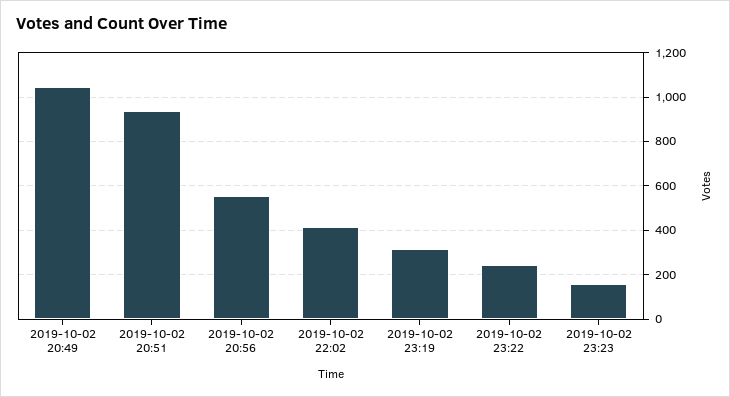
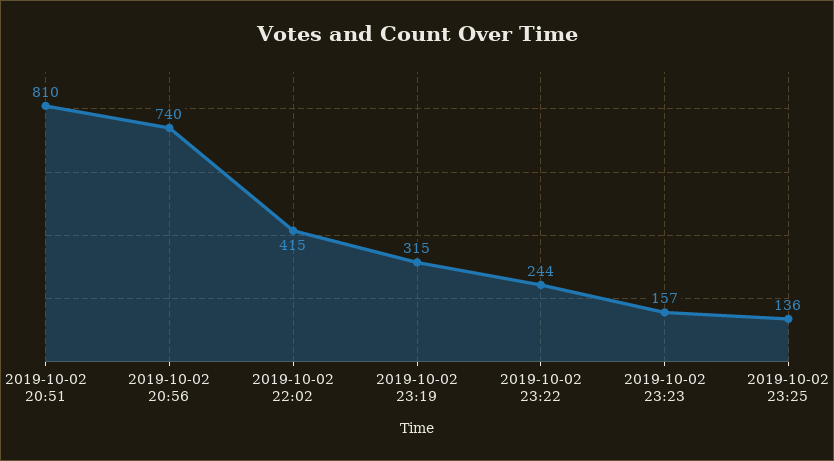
2019-10-02 20:49: 1050 -> none
2019-10-02 20:51: 950 -> 810
2019-10-02 20:56: 550 -> 740
2019-10-02 23:25: none -> 136

